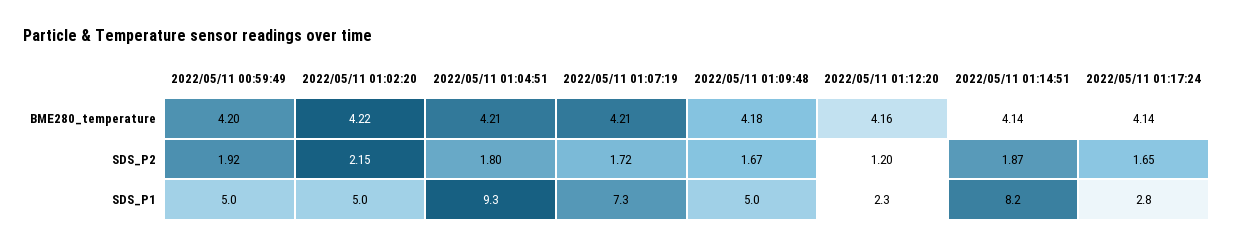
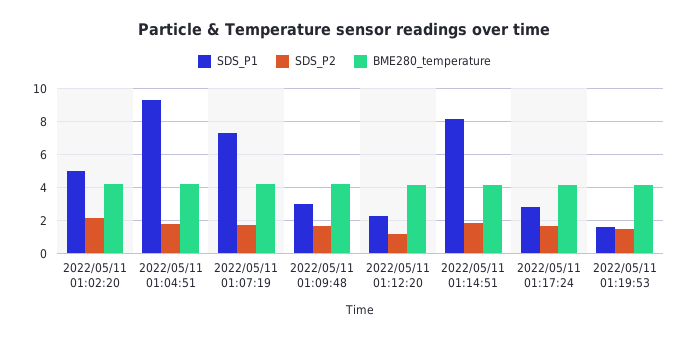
BME280_temperature, 2022/05/11 00:59:49: 4.2 -> none
SDS_P2, 2022/05/11 00:59:49: 1.92 -> none
SDS_P1, 2022/05/11 00:59:49: 5 -> none
SDS_P1, 2022/05/11 01:09:48: 5 -> 3
SDS_P1, 2022/05/11 01:19:53: none -> 1.5
SDS_P2, 2022/05/11 01:19:53: none -> 1.5
BME280_temperature, 2022/05/11 01:19:53: none -> 4

